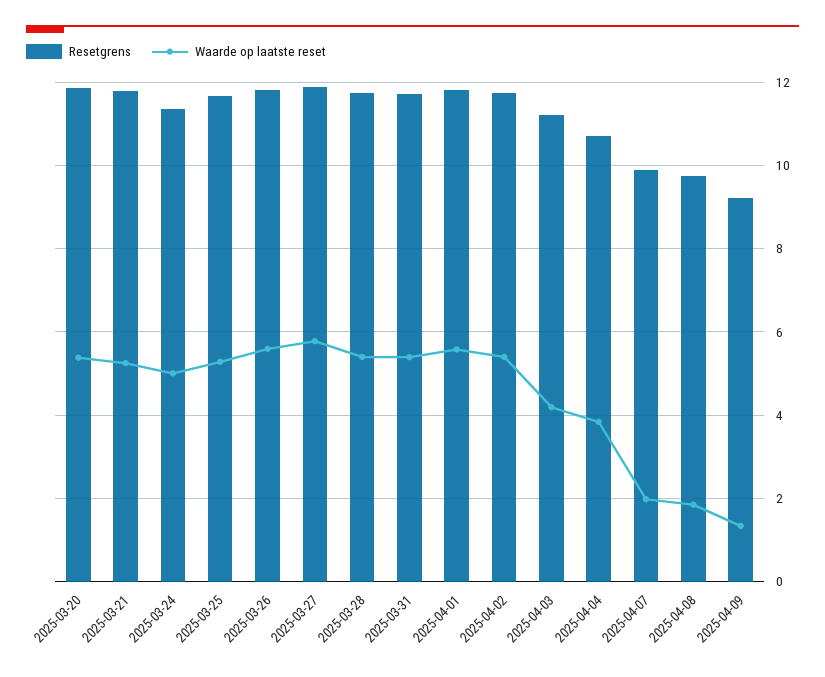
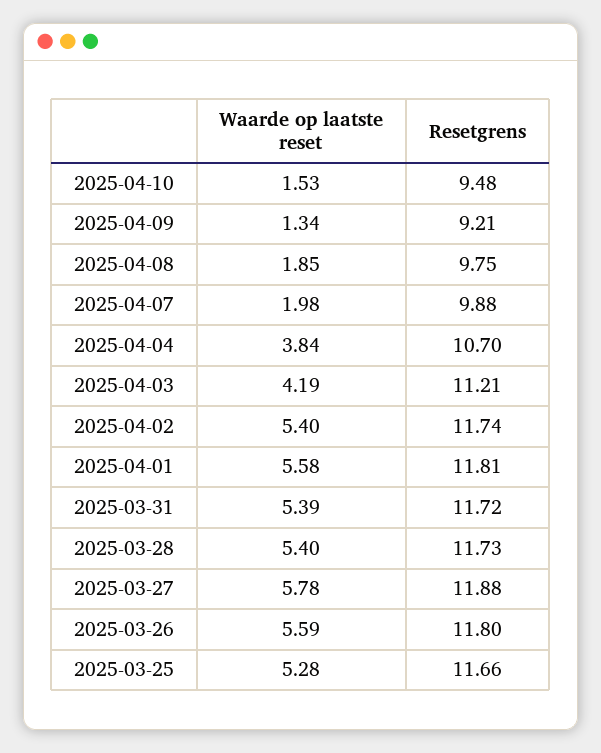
Resetgrens, 2025-03-20: 11.8 -> none
Waarde op laatste reset, 2025-03-20: 5.4 -> none
Resetgrens, 2025-03-21: 11.8 -> none
Waarde op laatste reset, 2025-03-21: 5.2 -> none
Resetgrens, 2025-03-24: 11.4 -> none
Waarde op laatste reset, 2025-03-24: 5 -> none
Waarde op laatste reset, 2025-04-10: none -> 1.53
Resetgrens, 2025-04-10: none -> 9.48

